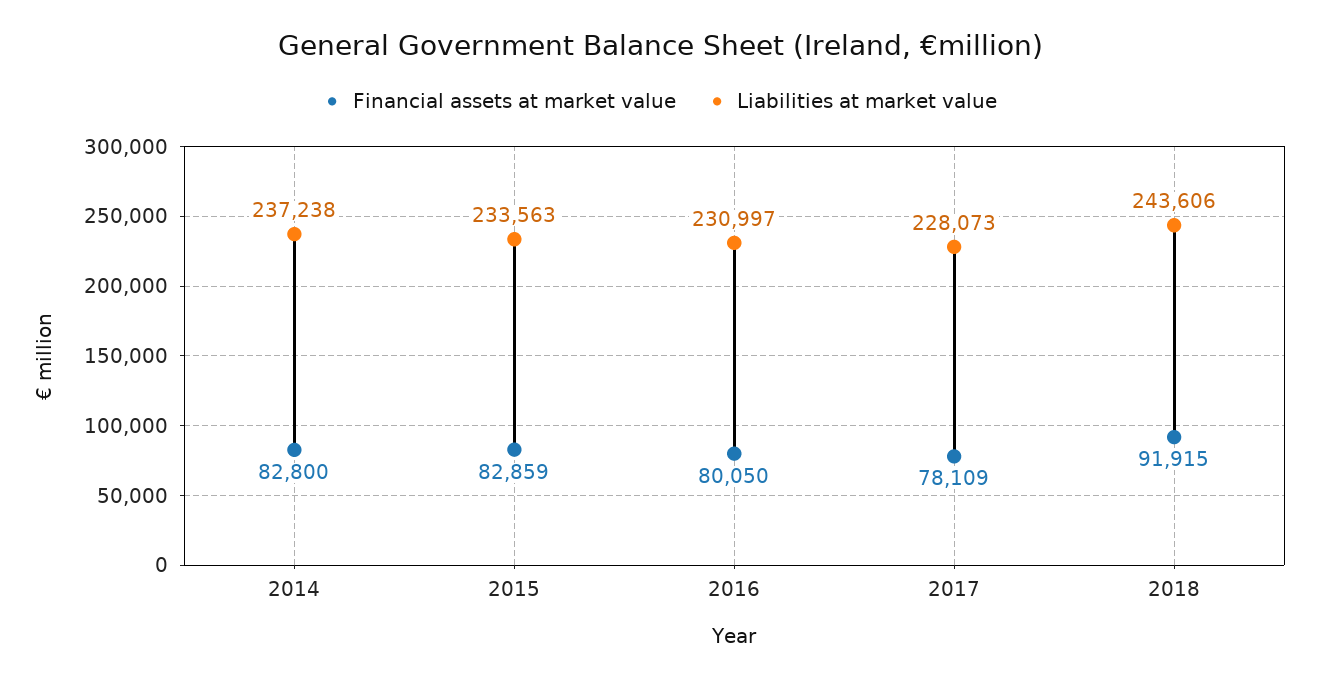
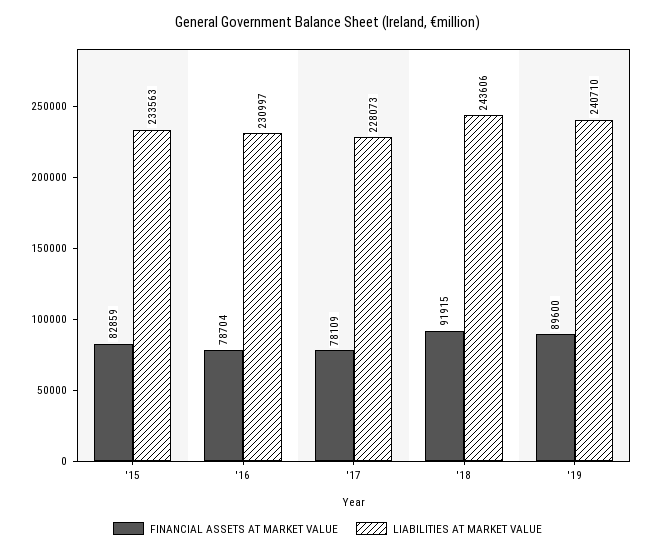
Financial assets at market value, 2014: 82800 -> none
Liabilities at market value, 2014: 237238 -> none
Financial assets at market value, 2016: 80050 -> 78704
Financial assets at market value, '19: none -> 89600
Liabilities at market value, '19: none -> 240710

